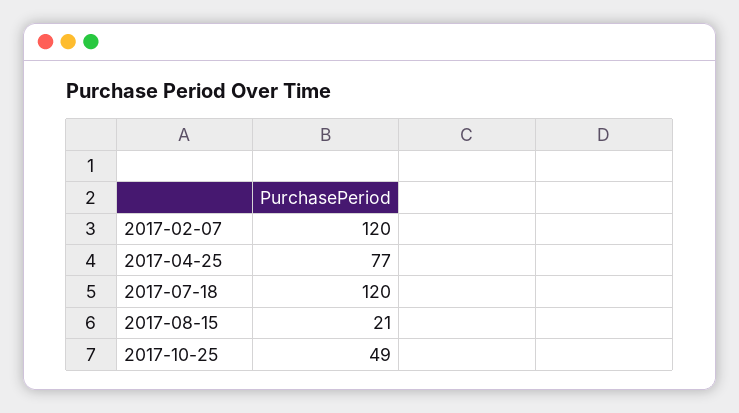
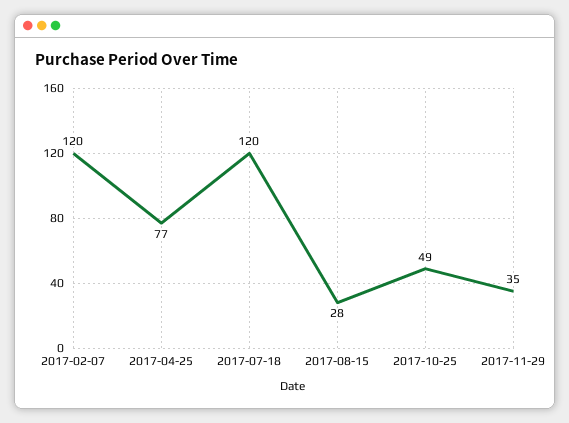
2017-08-15: 21 -> 28
2017-11-29: none -> 35

